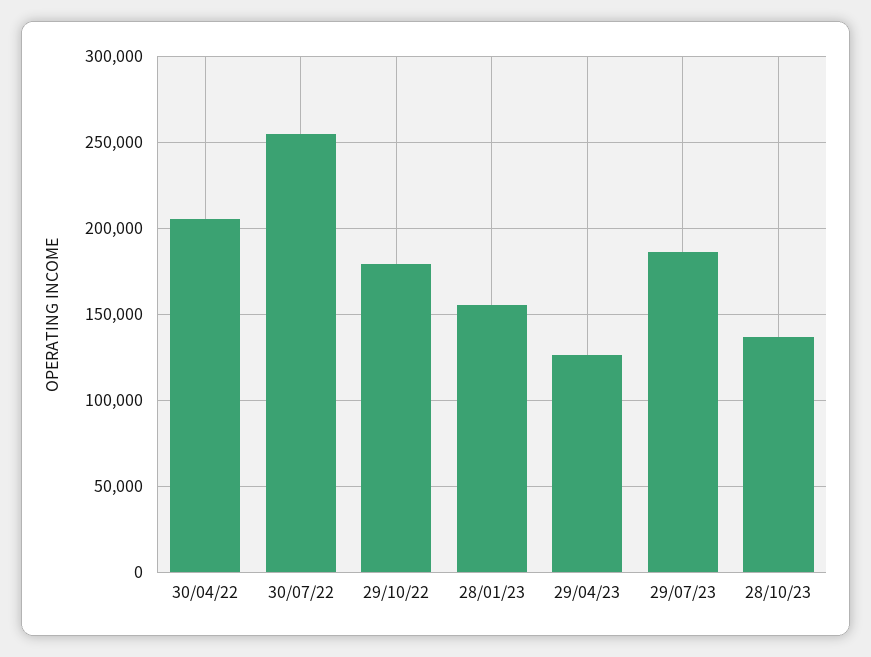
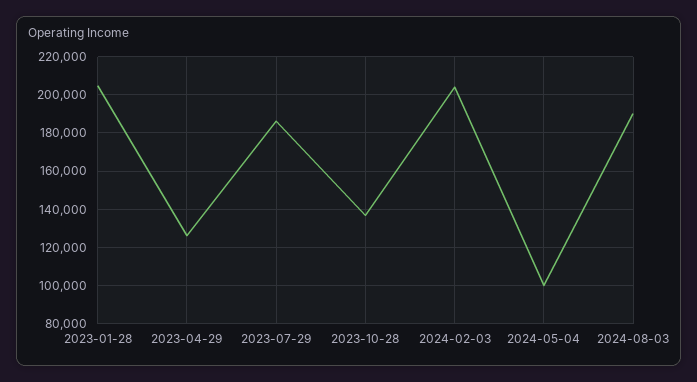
30/04/22: 205000 -> none
30/07/22: 255000 -> none
29/10/22: 180000 -> none
28/01/23: 155000 -> 205000
2024-02-03: none -> 205000
2024-05-04: none -> 100000
2024-08-03: none -> 190000

